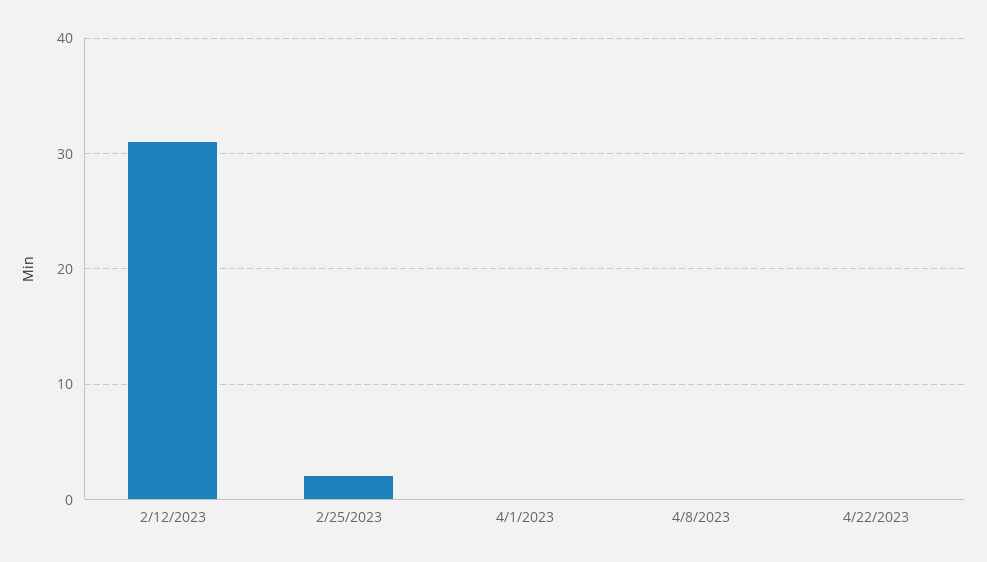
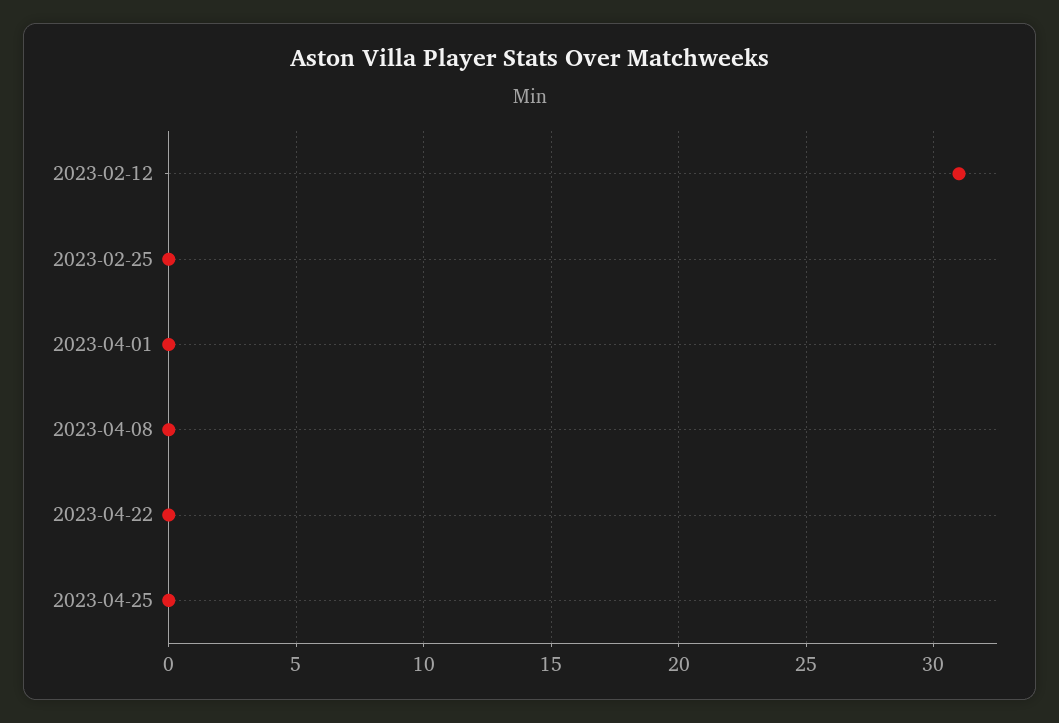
2/25/2023: 2 -> 0
2023-04-25: none -> 0

